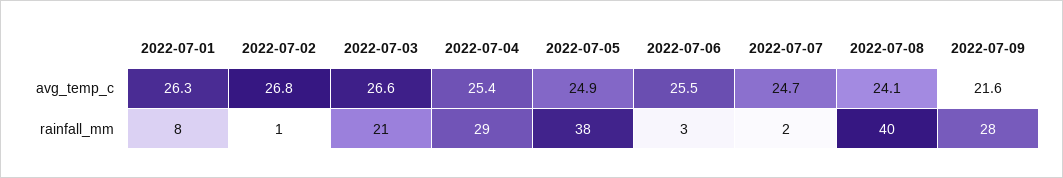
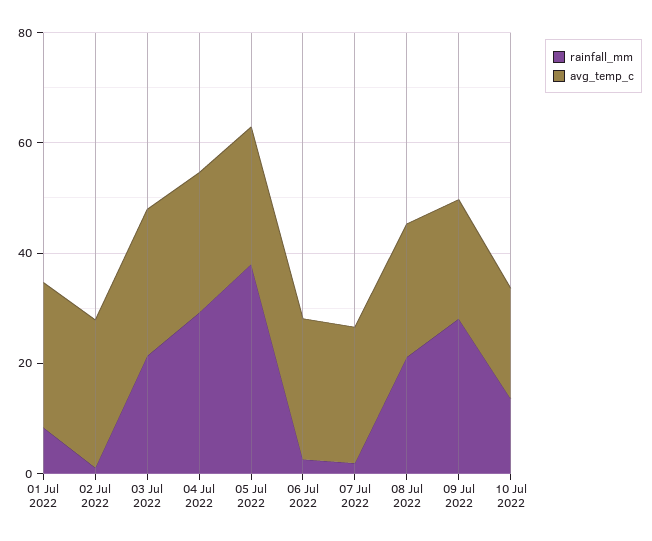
rainfall_mm, 2022-07-08: 40 -> 20
rainfall_mm, 10 Jul 2022: none -> 15
avg_temp_c, 10 Jul 2022: none -> 20

